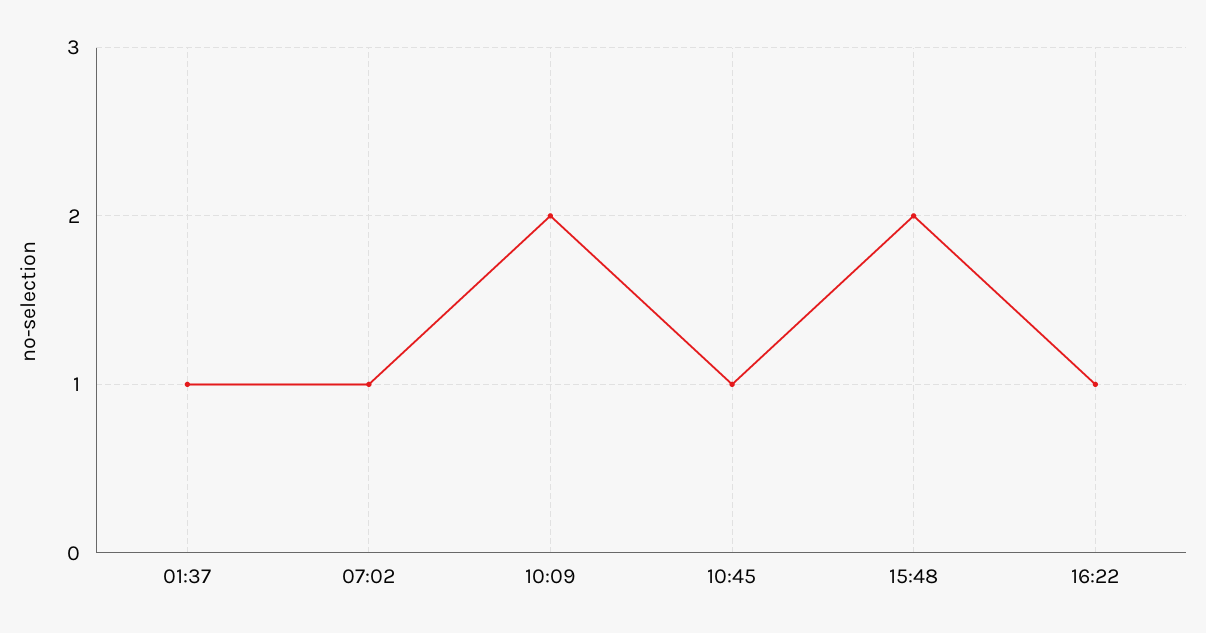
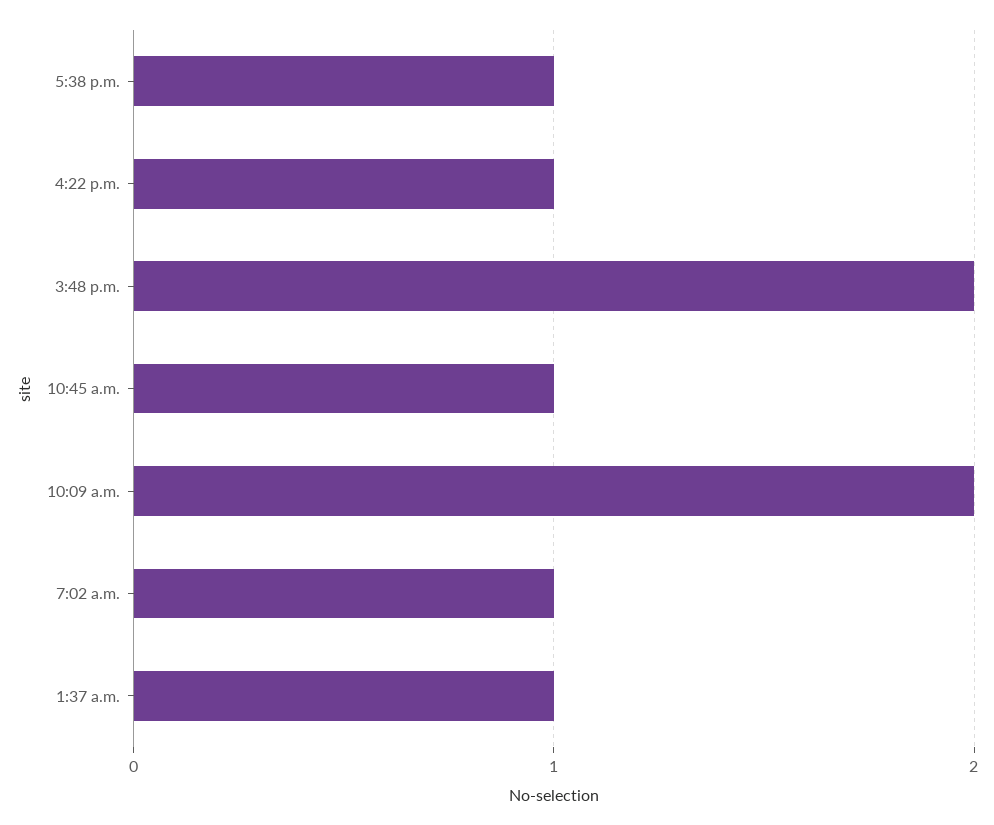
5:38 p.m.: none -> 1

